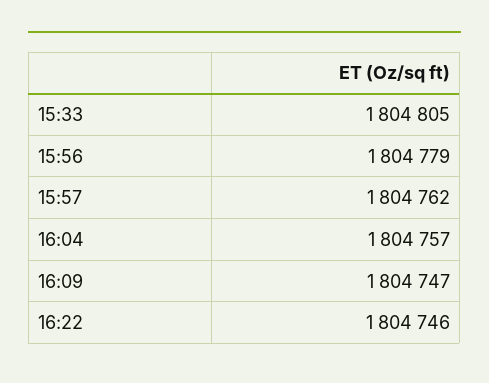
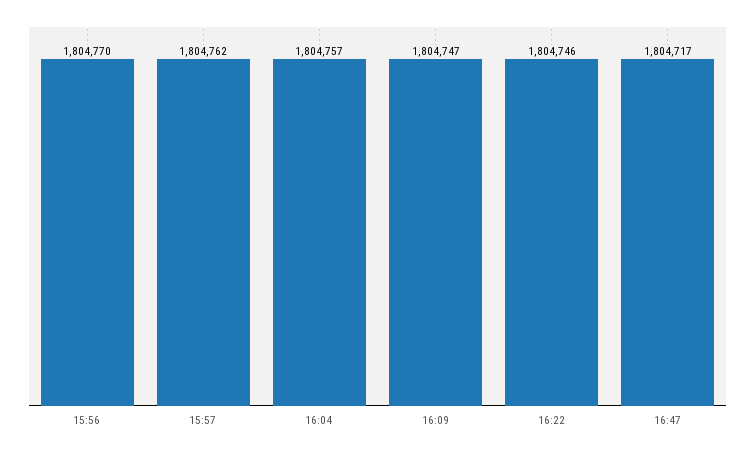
15:33: 1804805 -> none
15:56: 1804779 -> 1804770
16:47: none -> 1804717

